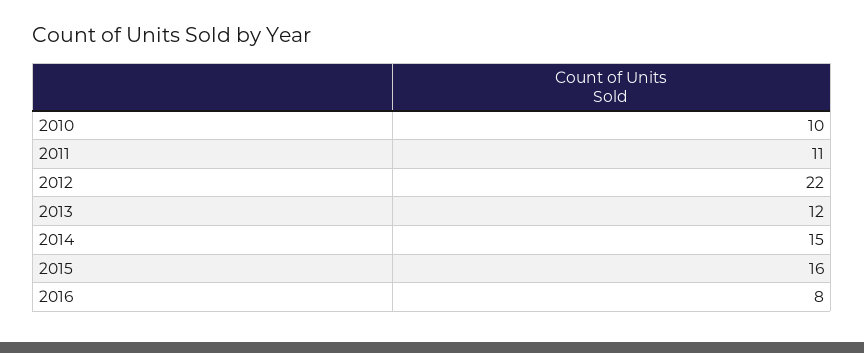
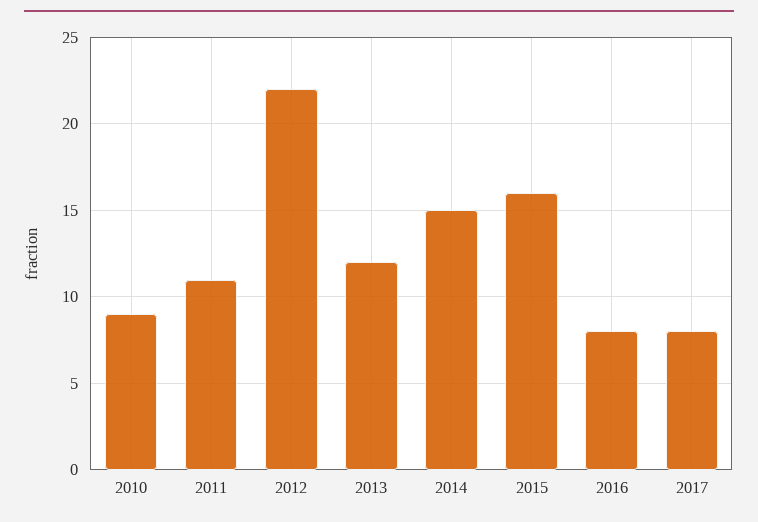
2010: 10 -> 9
2017: none -> 8

